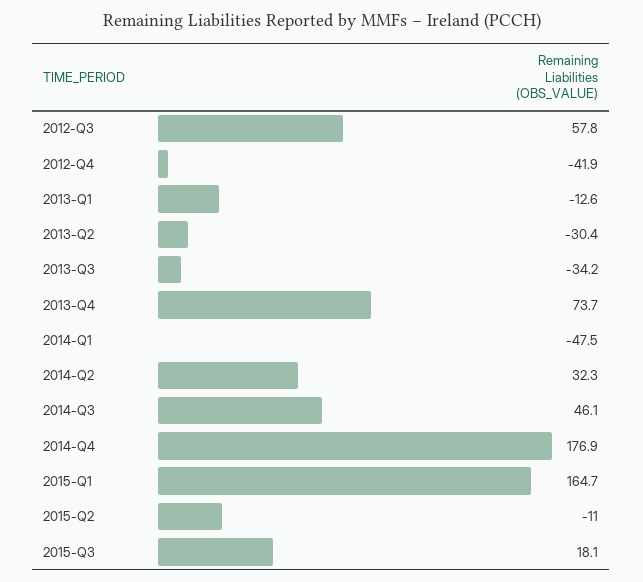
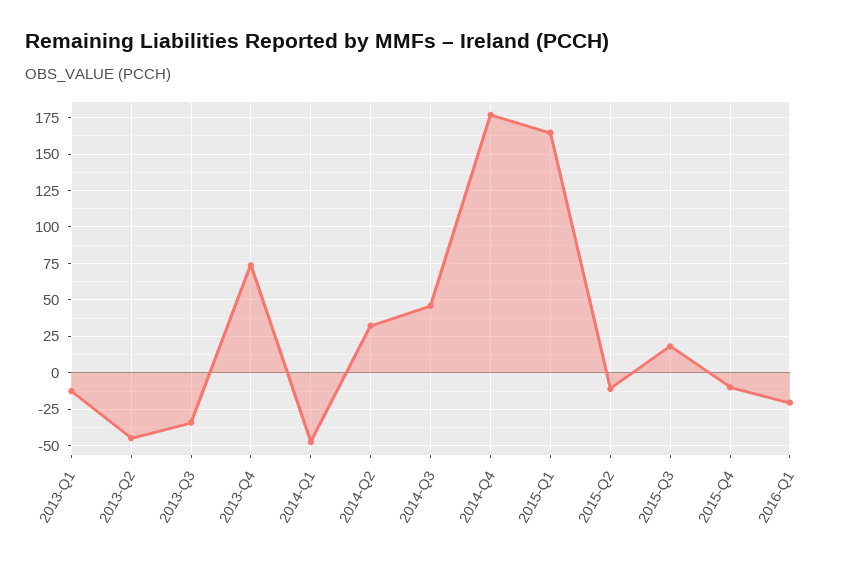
2012-Q3: 57.8 -> none
2012-Q4: -41.9 -> none
2013-Q2: -30.4 -> -45
2015-Q4: none -> -10
2016-Q1: none -> -20

